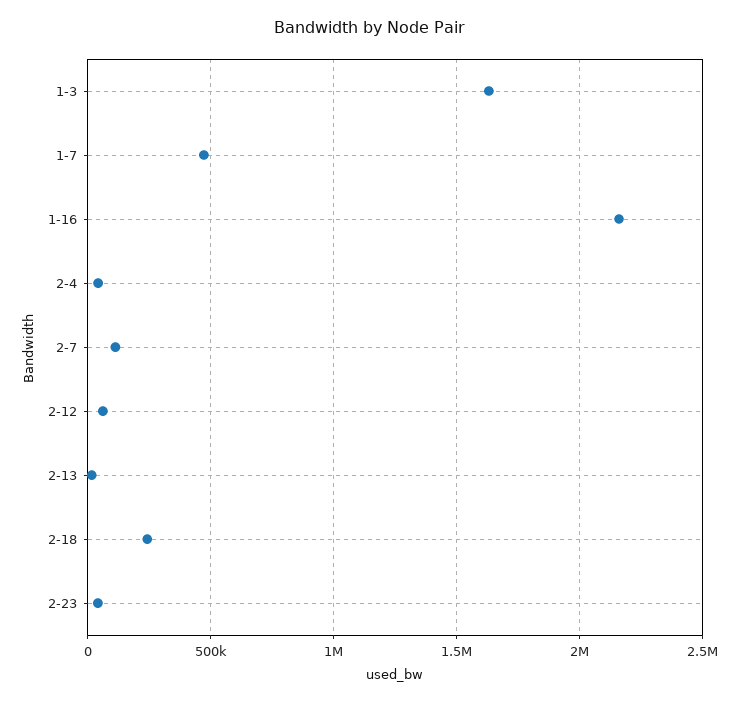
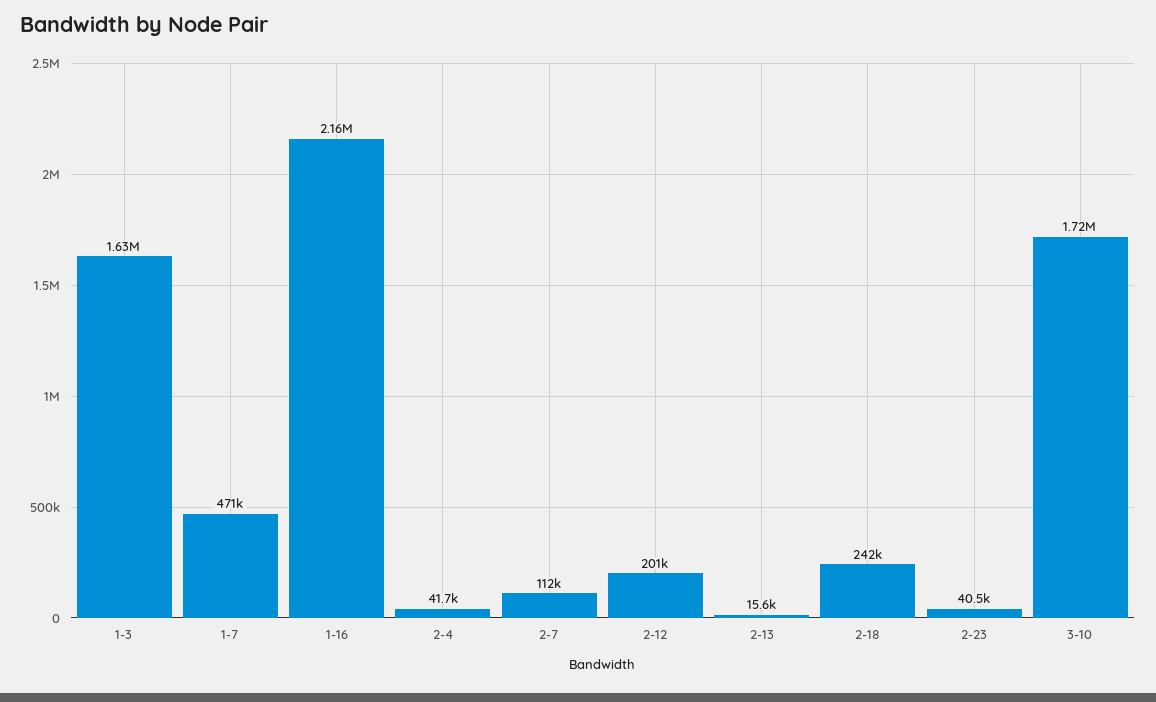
2-12: 50000 -> 201000
3-10: none -> 1720000

